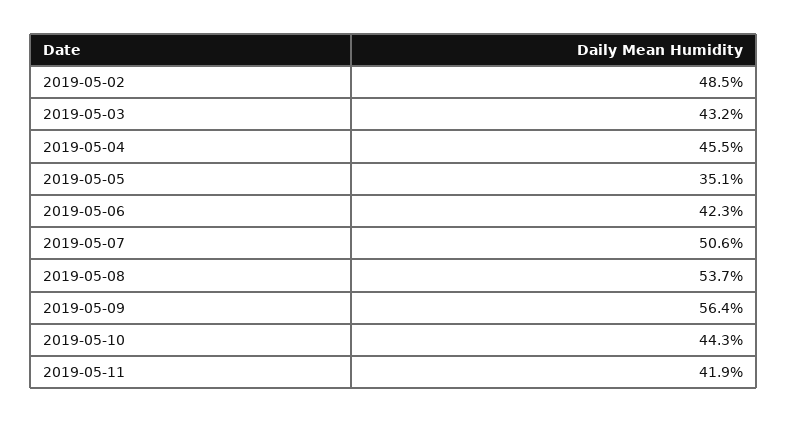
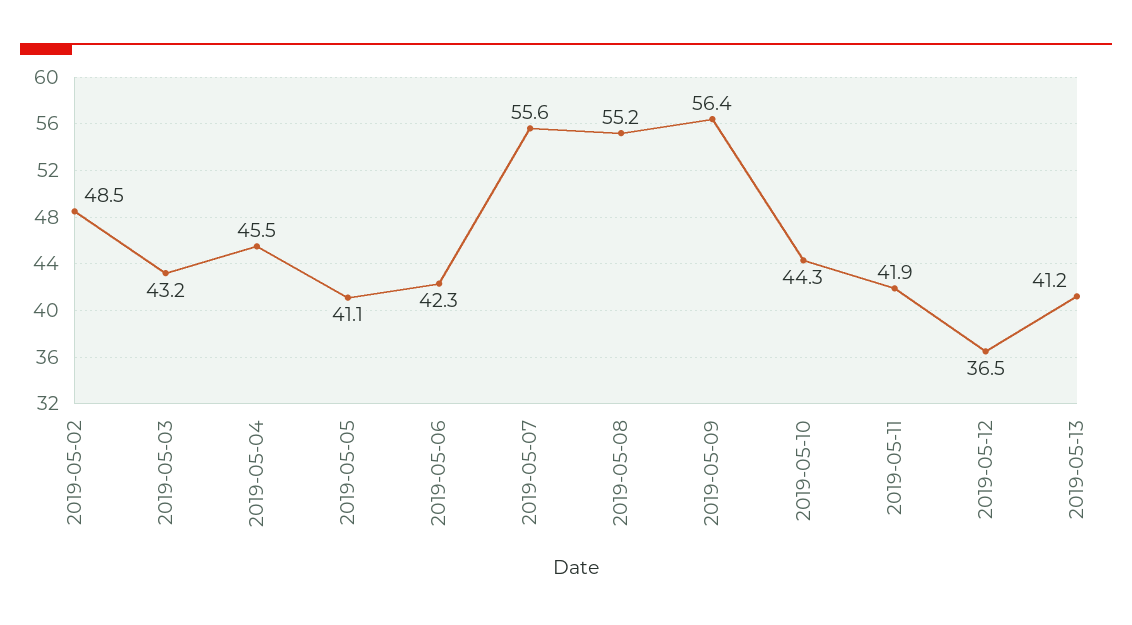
2019-05-05: 35.1 -> 41.1
2019-05-07: 50.6 -> 55.6
2019-05-08: 53.7 -> 55.2
2019-05-12: none -> 36.5
2019-05-13: none -> 41.2

